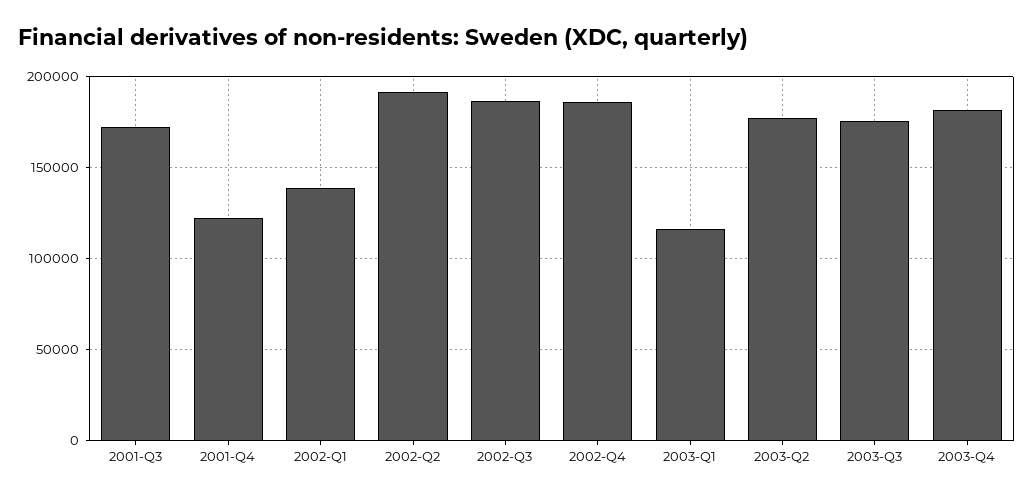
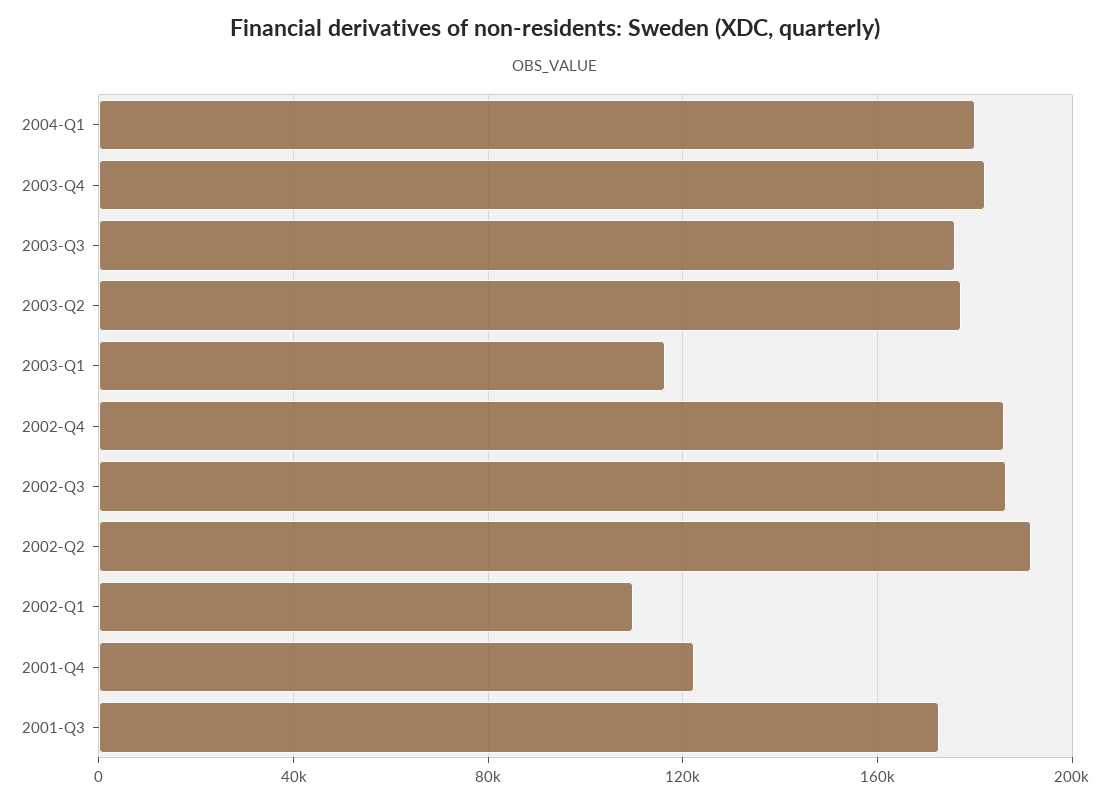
2002-Q1: 140000 -> 110000
2004-Q1: none -> 180000

